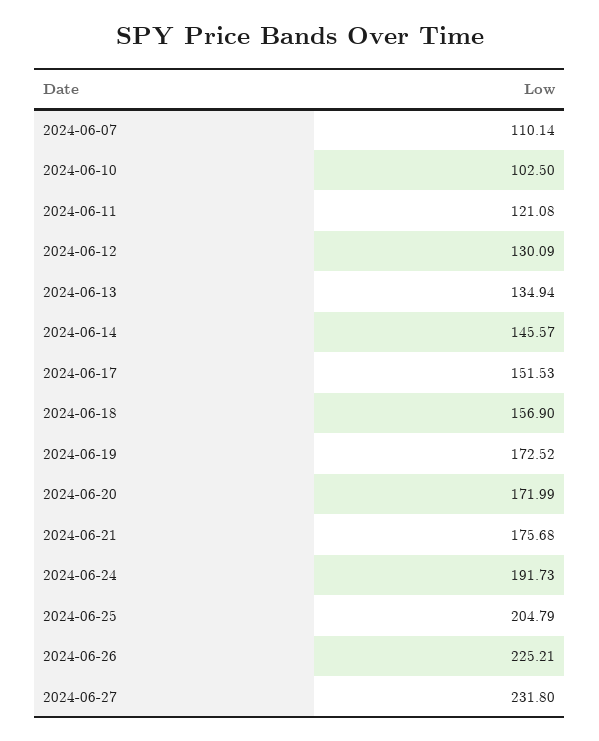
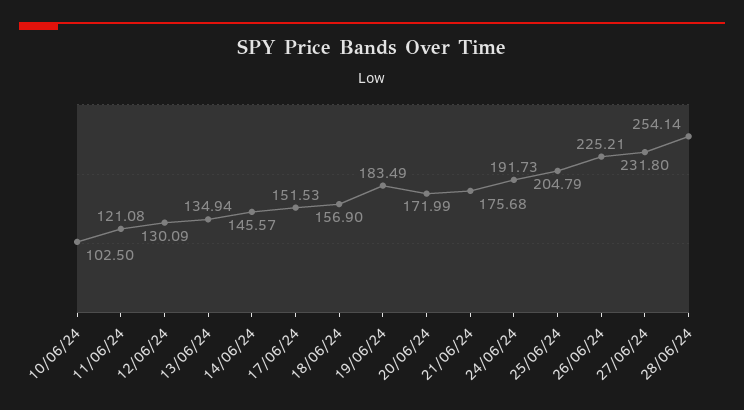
2024-06-07: 110.14 -> none
2024-06-19: 172.52 -> 183.49
28/06/24: none -> 254.14

